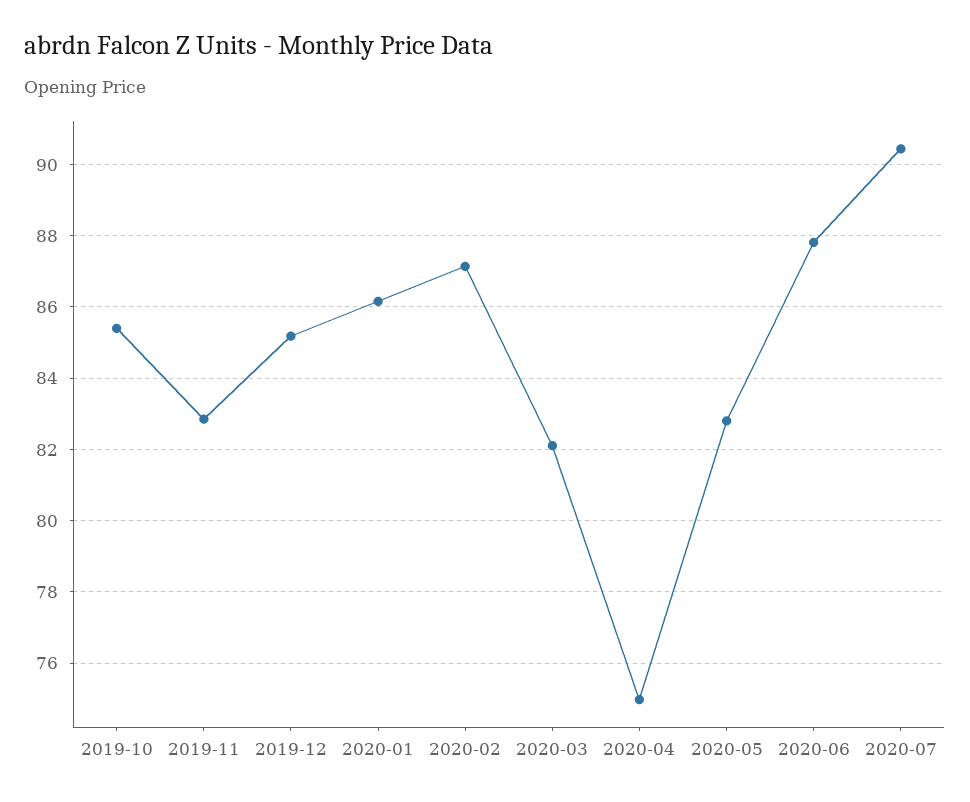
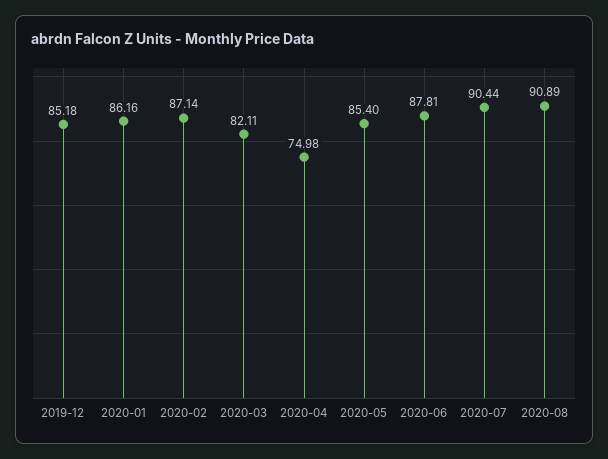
2019-10: 85.4 -> none
2019-11: 82.8 -> none
2020-05: 82.8 -> 85.4
2020-08: none -> 90.89

